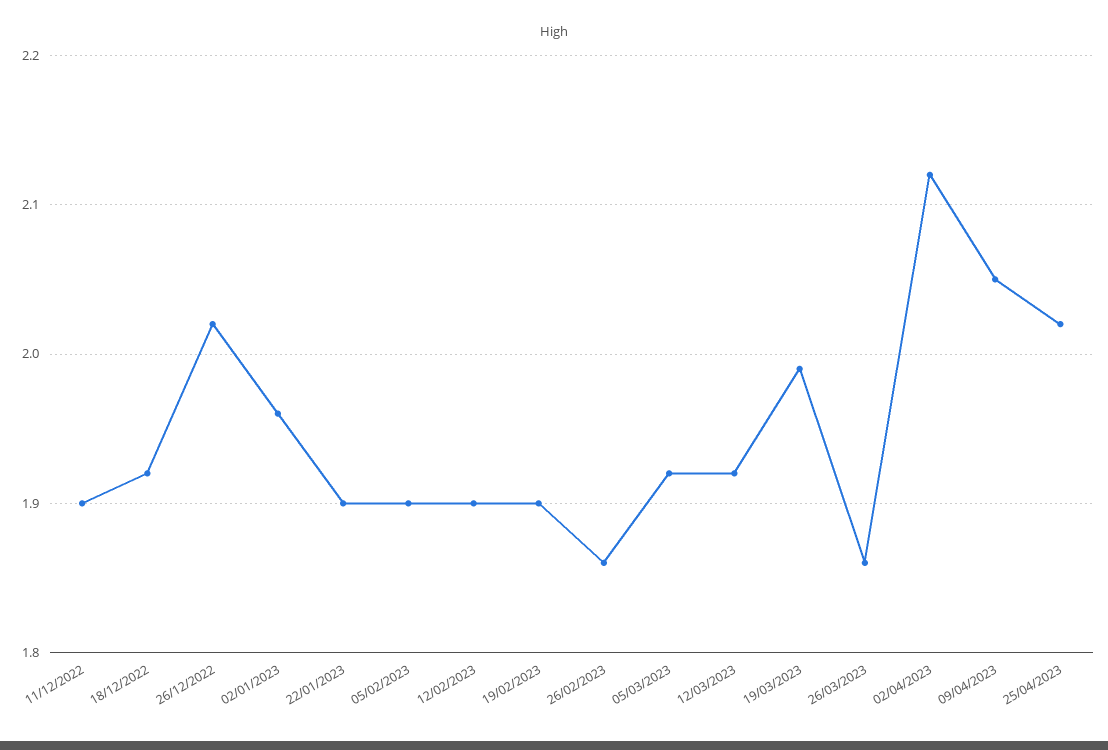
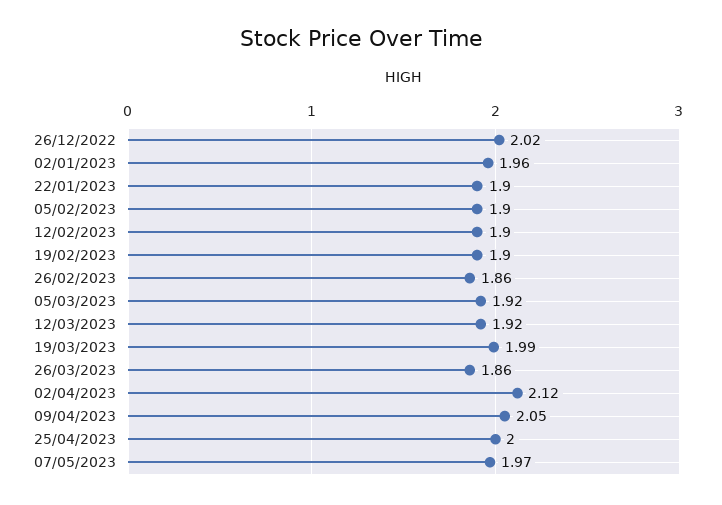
11/12/2022: 1.9 -> none
18/12/2022: 1.92 -> none
25/04/2023: 2.02 -> 2
07/05/2023: none -> 1.97

